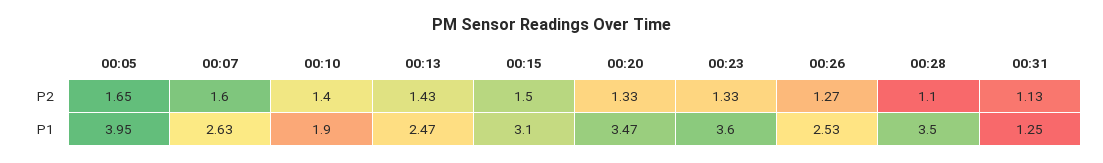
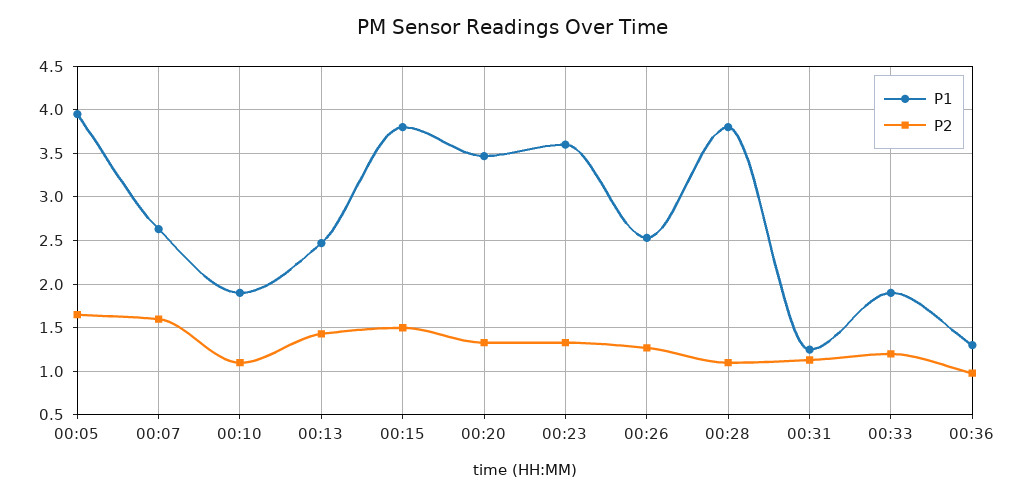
P2, 00:10: 1.4 -> 1.1
P1, 00:15: 3.1 -> 3.8
P1, 00:28: 3.5 -> 3.8
P1, 00:33: none -> 1.9
P2, 00:33: none -> 1.2
P1, 00:36: none -> 1.3
P2, 00:36: none -> 1

